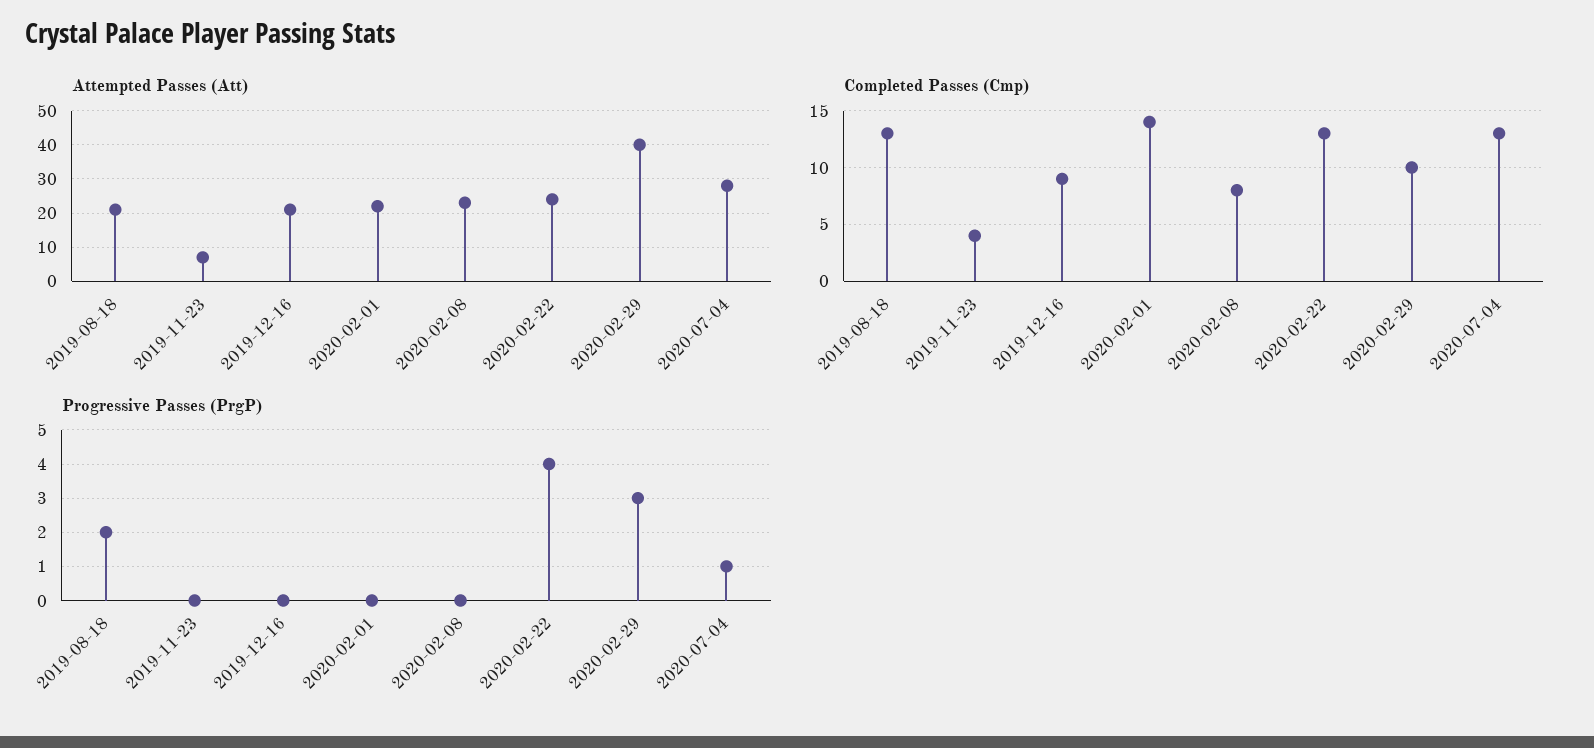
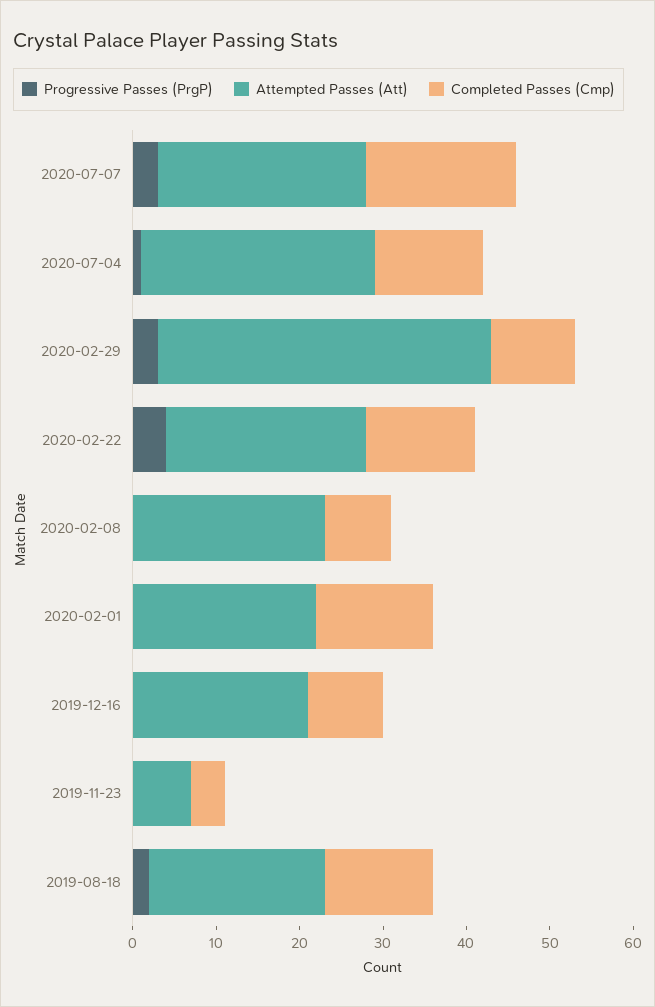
Progressive Passes (PrgP), 2020-07-07: none -> 3
Attempted Passes (Att), 2020-07-07: none -> 25
Completed Passes (Cmp), 2020-07-07: none -> 18

